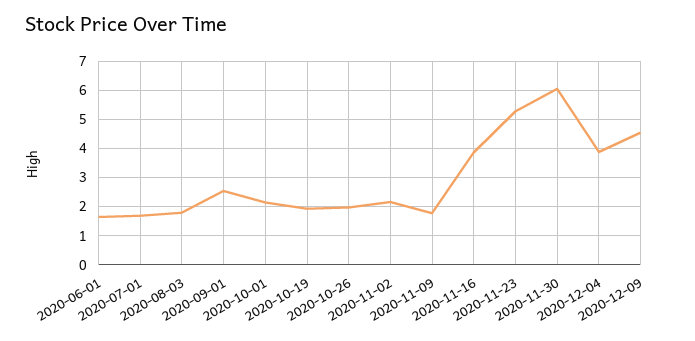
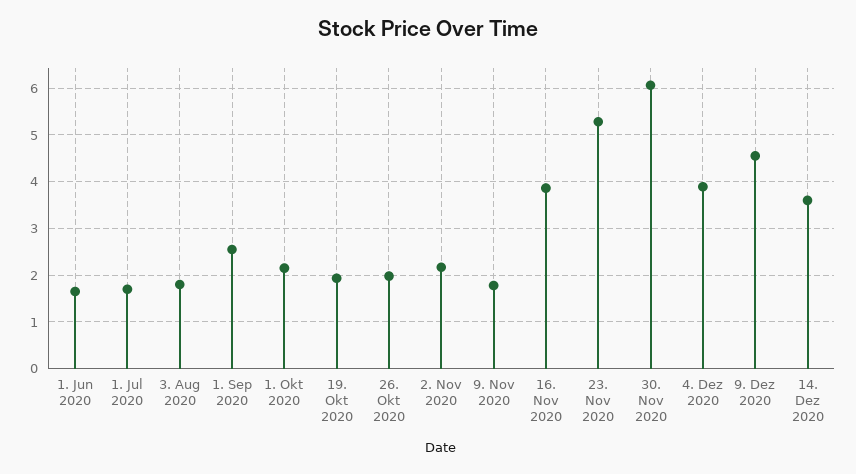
14. Dez 2020: none -> 3.6

